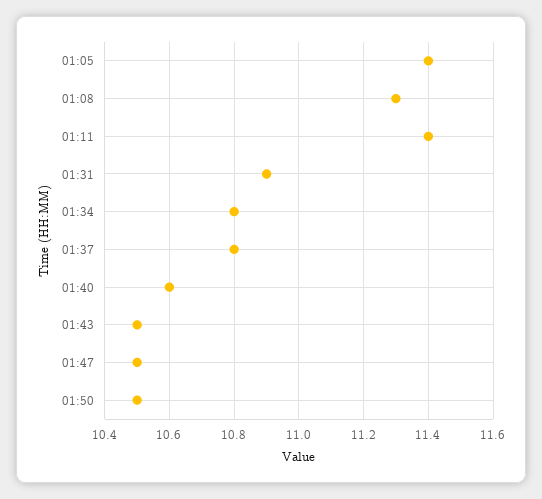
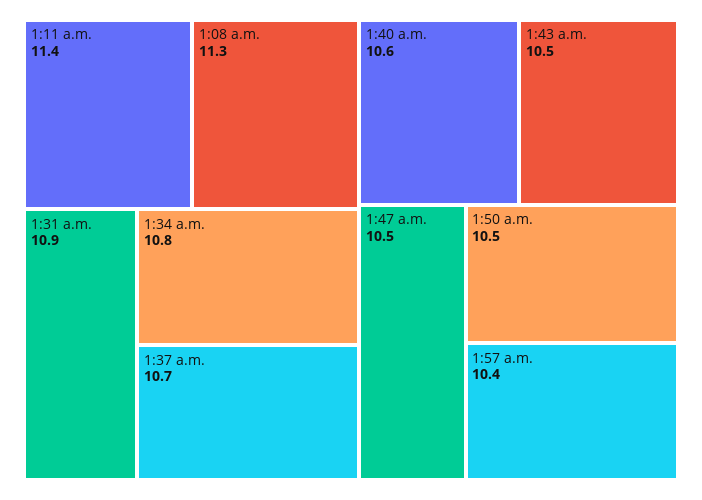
01:05: 11.4 -> none
01:37: 10.8 -> 10.7
1:57 a.m.: none -> 10.4

